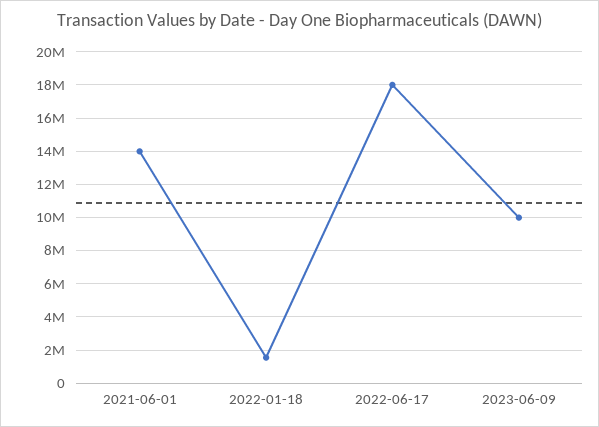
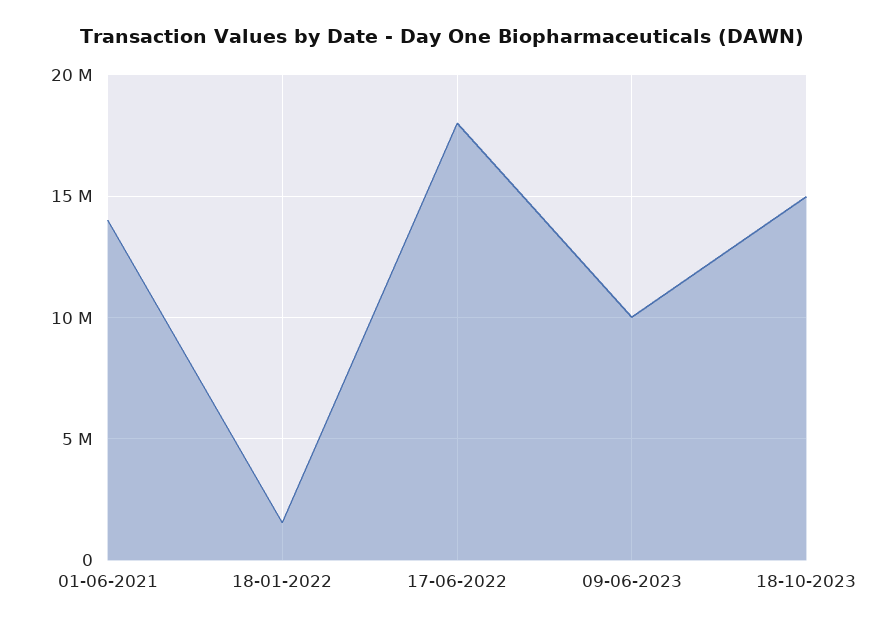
18-10-2023: none -> 15000000

